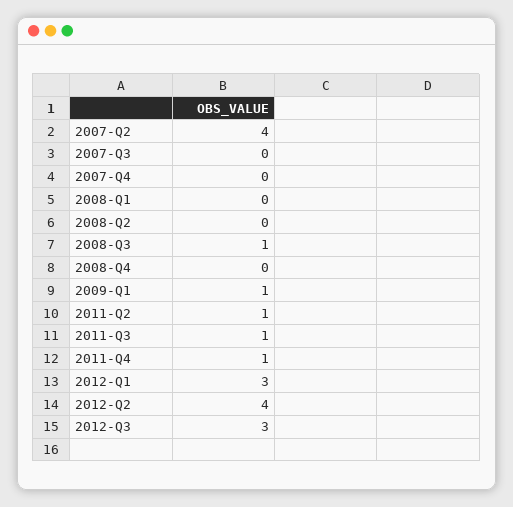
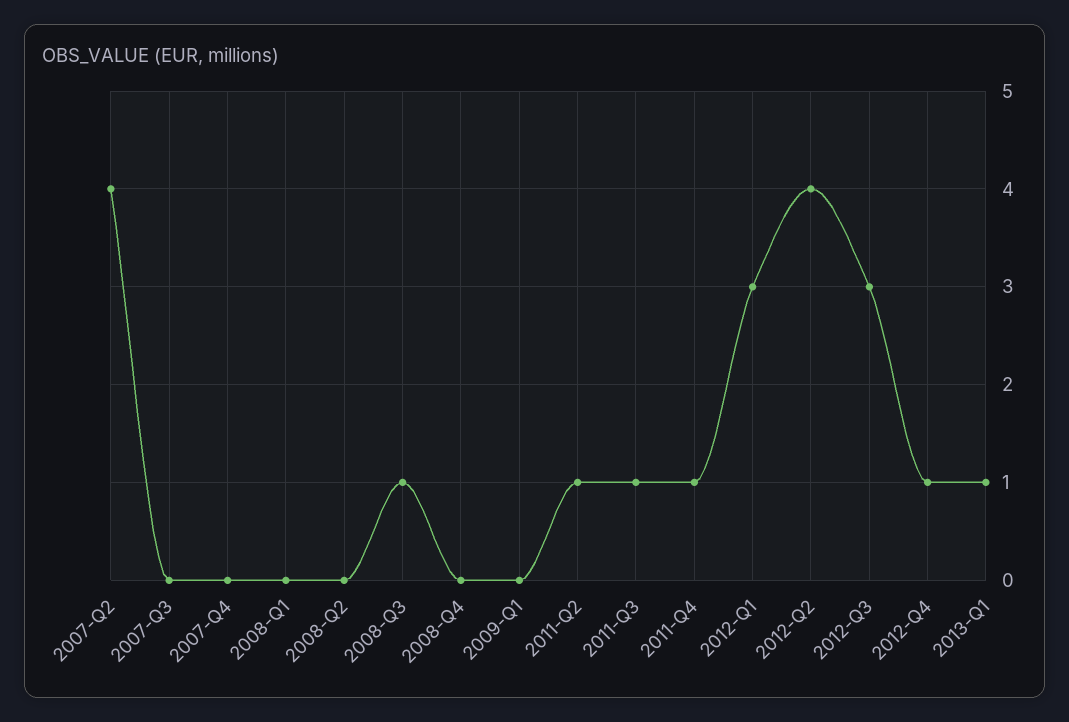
2009-Q1: 1 -> 0
2012-Q4: none -> 1
2013-Q1: none -> 1

